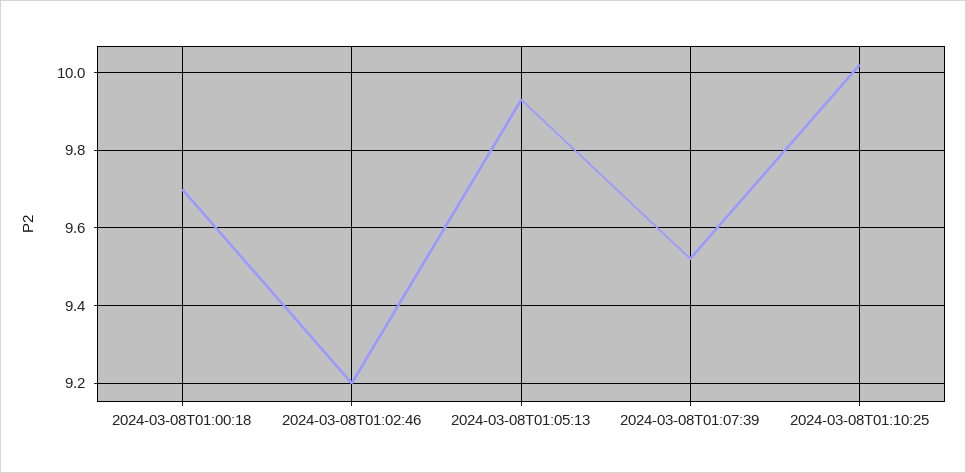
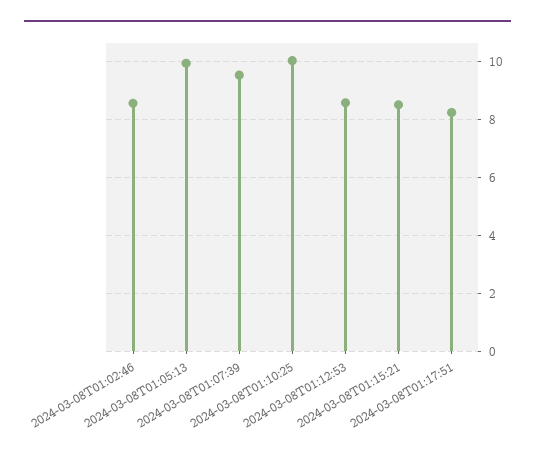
2024-03-08T01:00:18: 9.7 -> none
2024-03-08T01:02:46: 9.2 -> 8.5
2024-03-08T01:12:53: none -> 8.5
2024-03-08T01:15:21: none -> 8.5
2024-03-08T01:17:51: none -> 8.25

